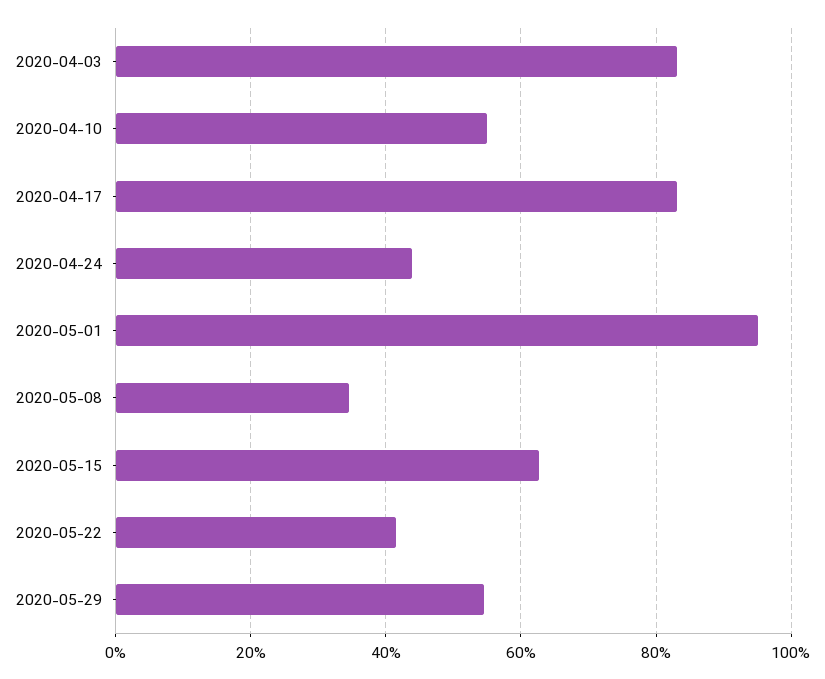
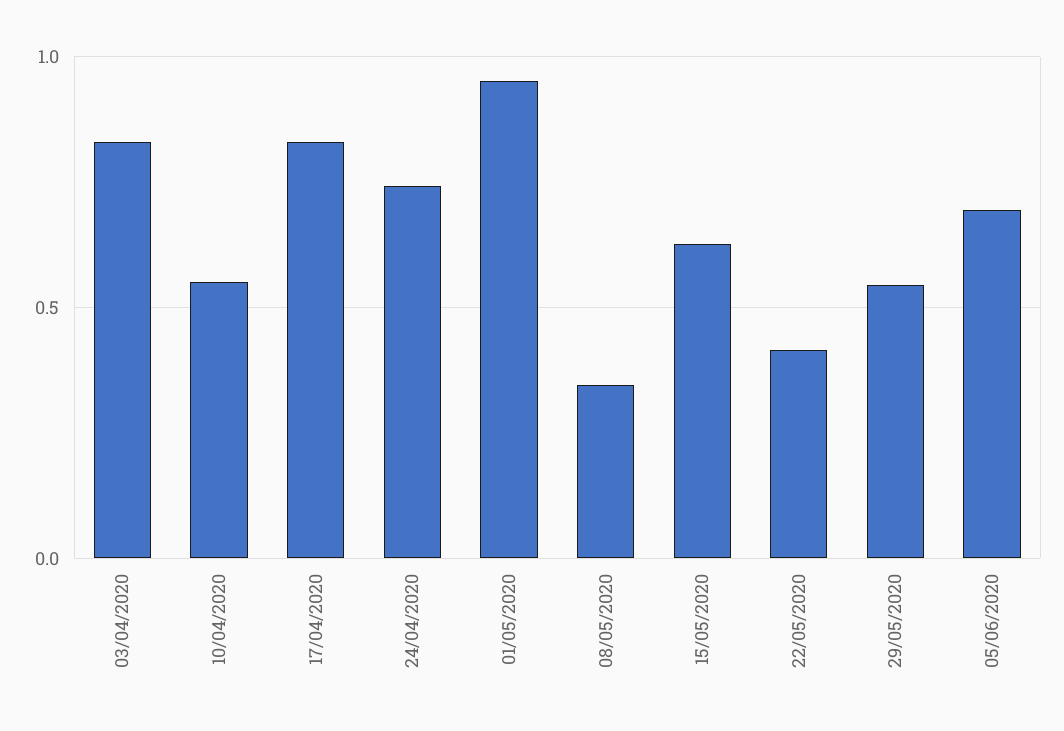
2020-04-24: 0.44 -> 0.75
05/06/2020: none -> 0.7

